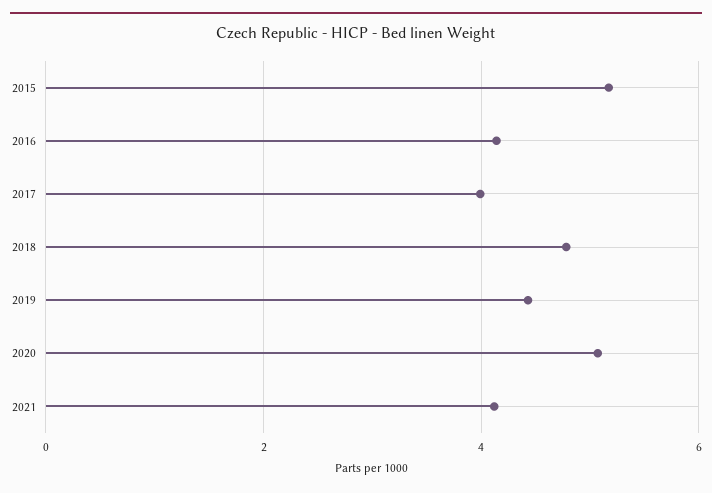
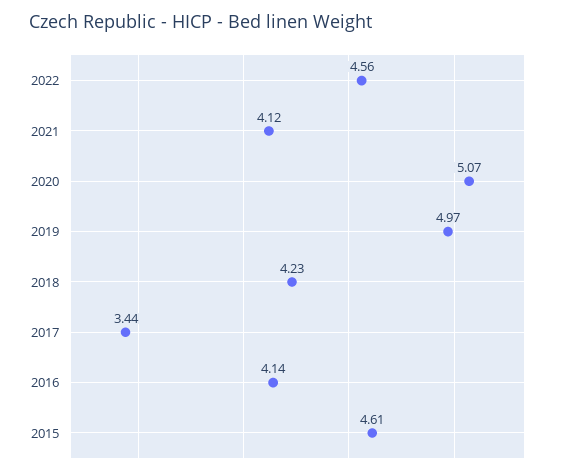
2015: 5.2 -> 4.61
2017: 4 -> 3.44
2018: 4.8 -> 4.23
2019: 4.4 -> 4.97
2022: none -> 4.56

